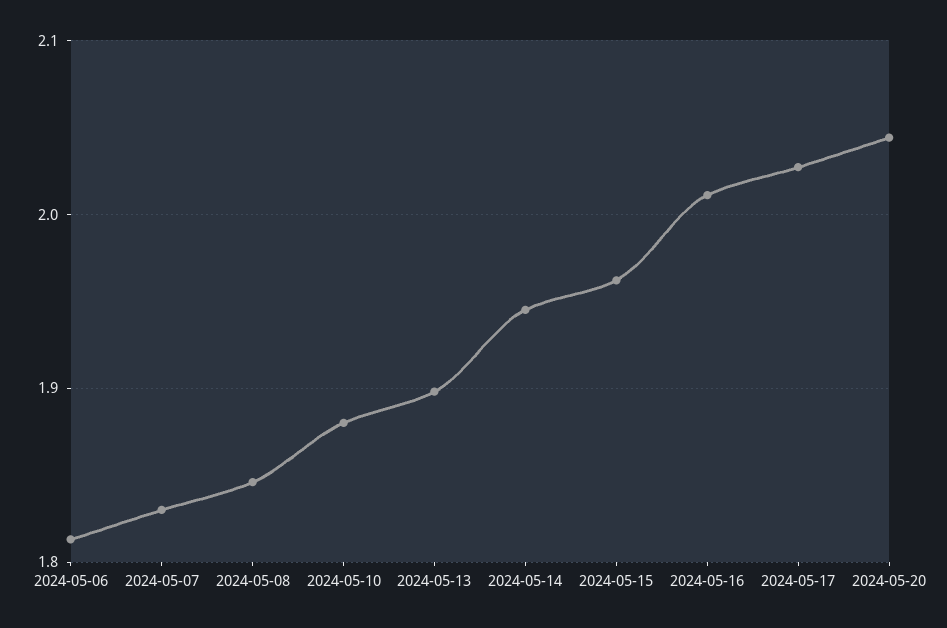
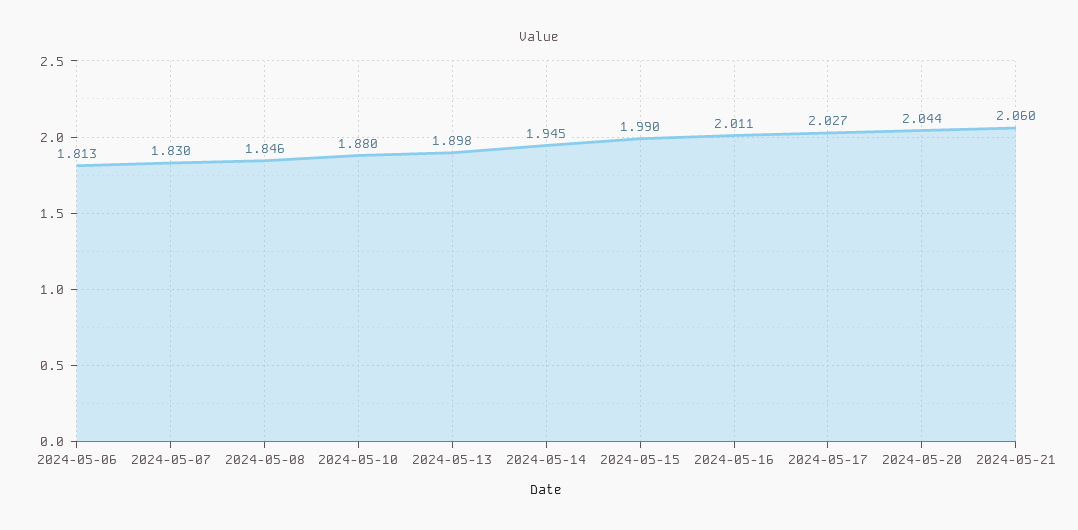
2024-05-15: 1.96 -> 1.99
2024-05-21: none -> 2.06

